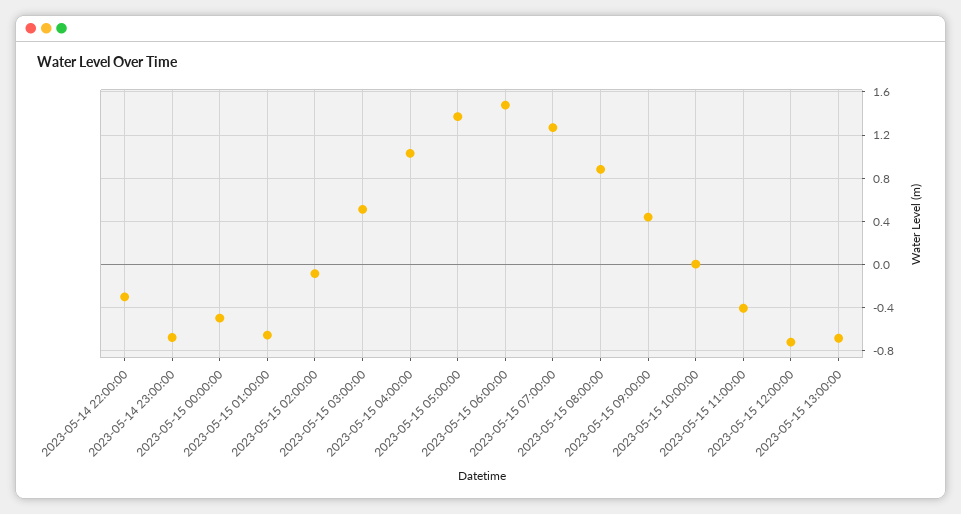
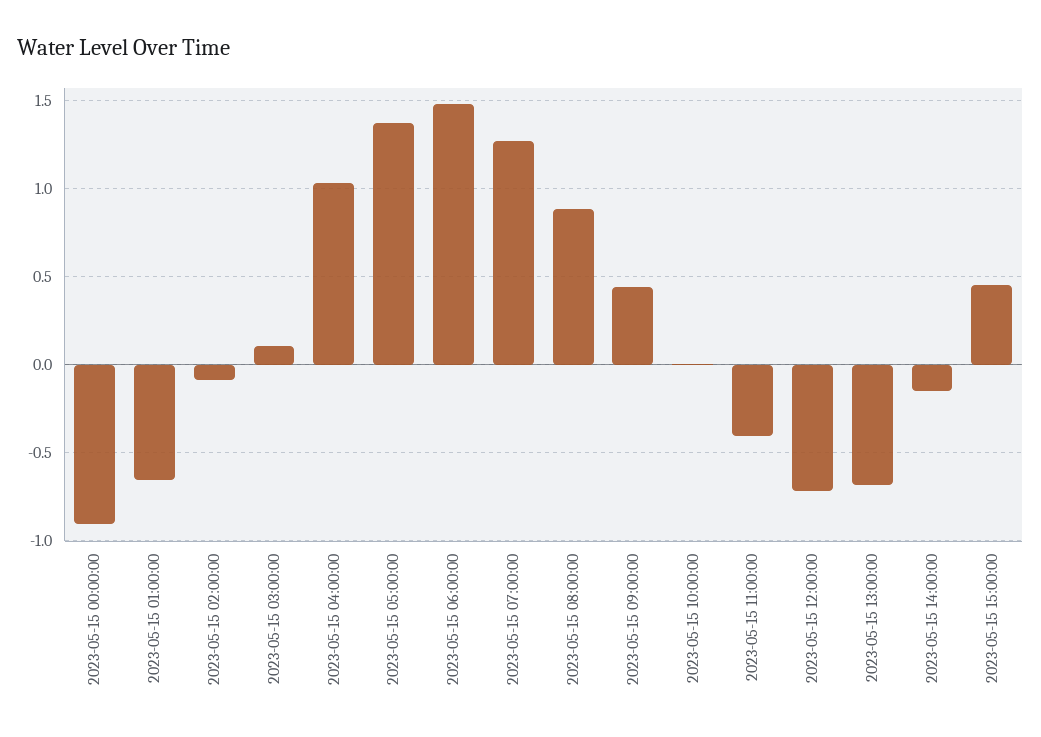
2023-05-14 22:00:00: -0.3 -> none
2023-05-14 23:00:00: -0.7 -> none
2023-05-15 00:00:00: -0.5 -> -0.9
2023-05-15 03:00:00: 0.5 -> 0.1
2023-05-15 14:00:00: none -> -0.15
2023-05-15 15:00:00: none -> 0.45

